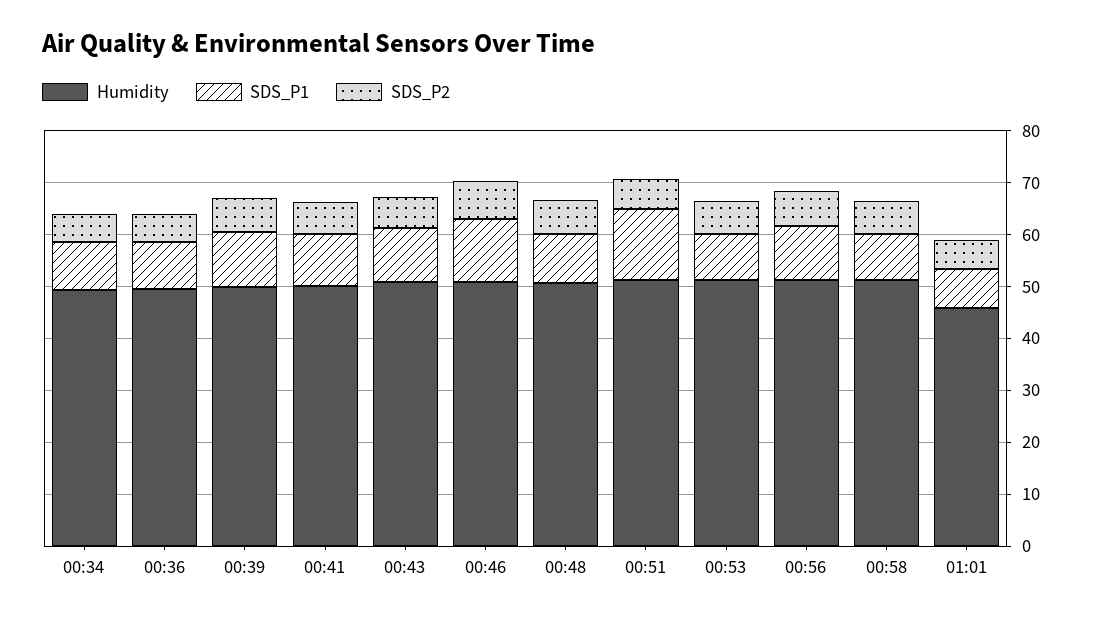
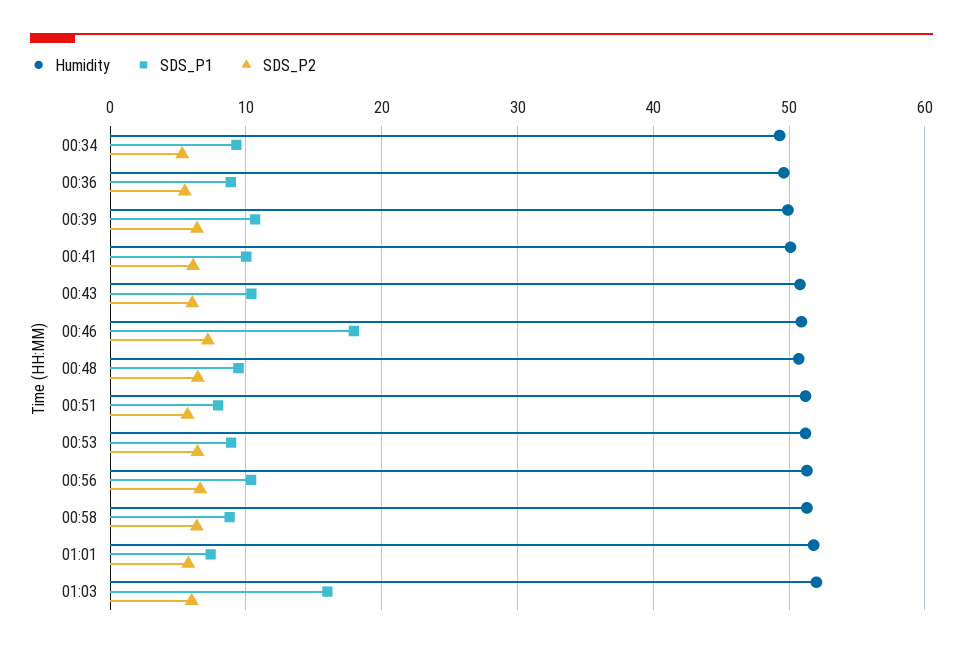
SDS_P1, 00:46: 12 -> 18
SDS_P1, 00:51: 14 -> 8
Humidity, 01:01: 46 -> 52
Humidity, 01:03: none -> 52
SDS_P1, 01:03: none -> 16
SDS_P2, 01:03: none -> 6

